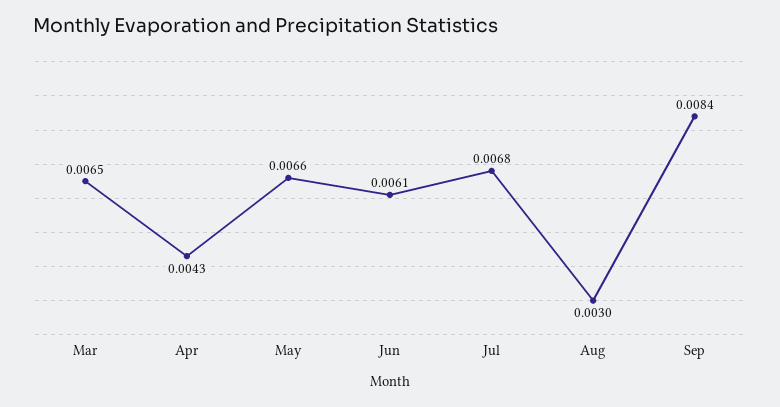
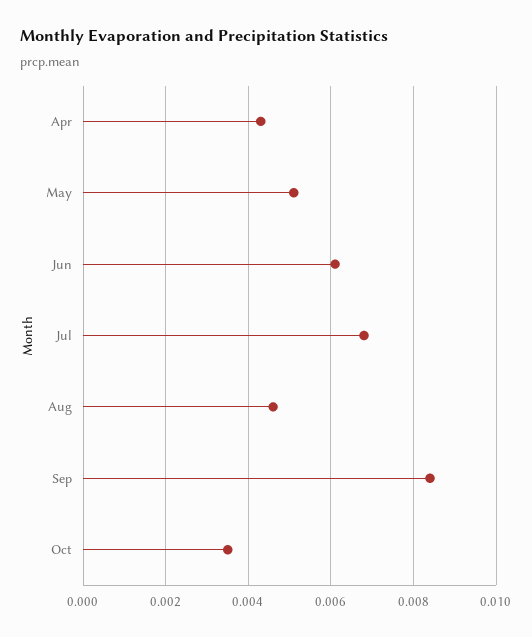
Mar: 0.0065 -> none
May: 0.0066 -> 0.005
Aug: 0.003 -> 0.0045
Oct: none -> 0.0035

